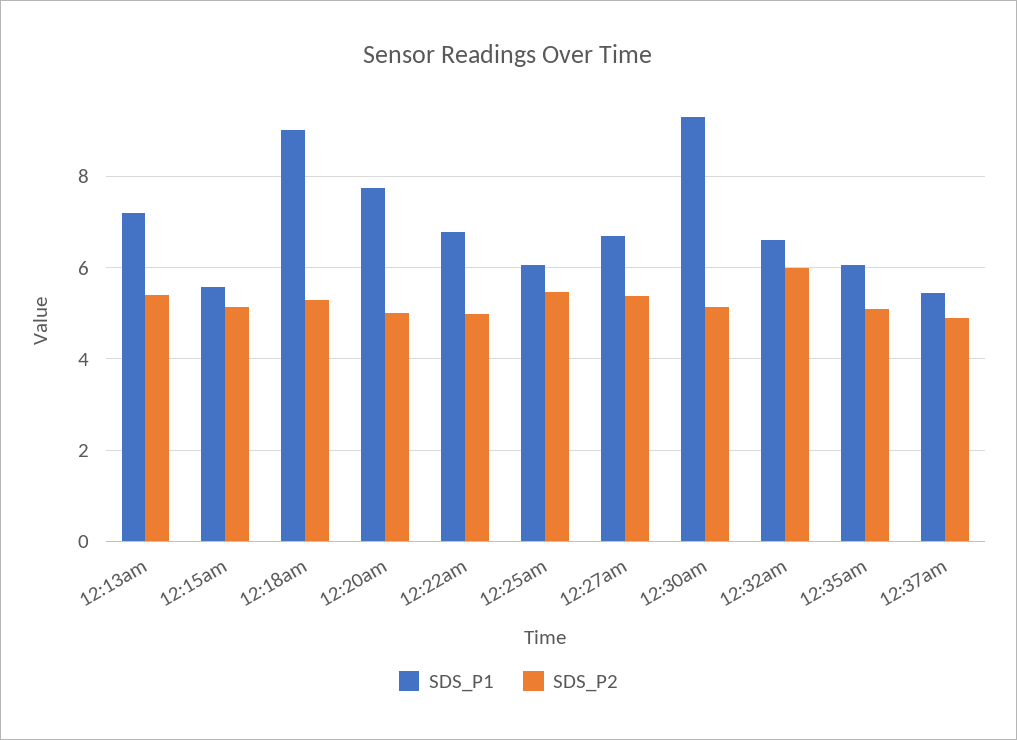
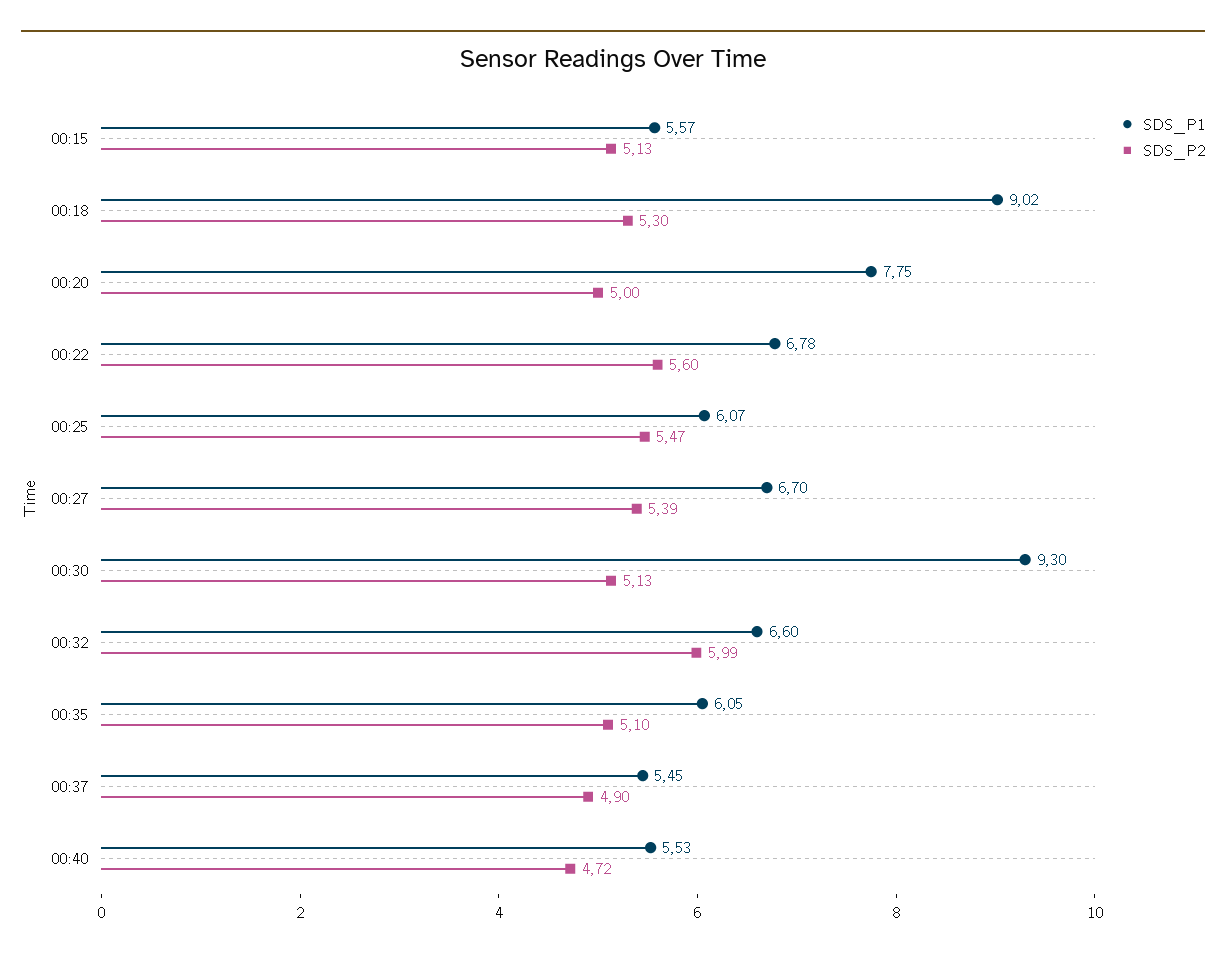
SDS_P1, 12:13am: 7.2 -> none
SDS_P2, 12:13am: 5.4 -> none
SDS_P2, 12:22am: 5 -> 5.6
SDS_P1, 00:40: none -> 5.53
SDS_P2, 00:40: none -> 4.72

